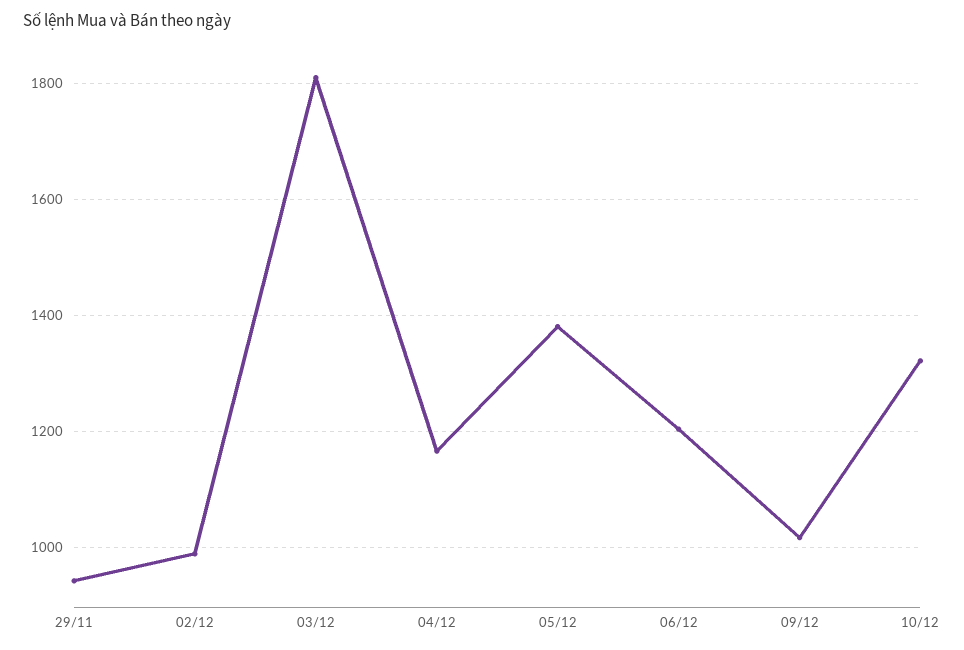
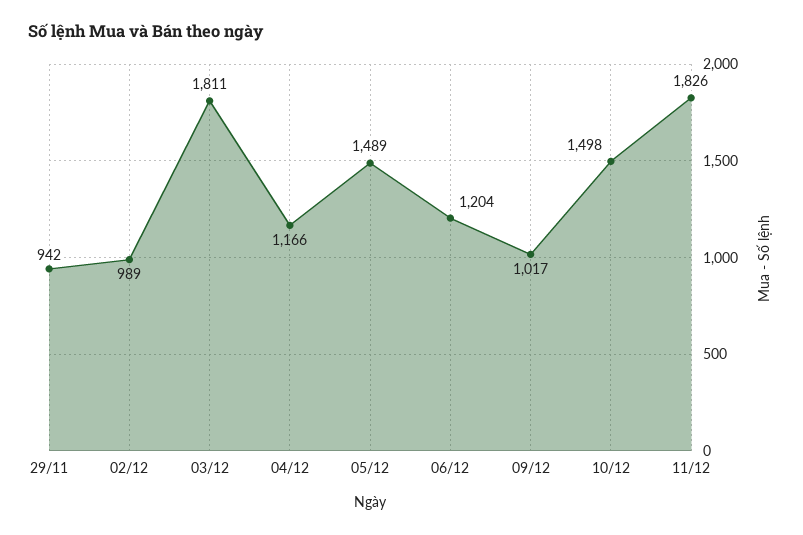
05/12: 1380 -> 1489
10/12: 1320 -> 1498
11/12: none -> 1826

